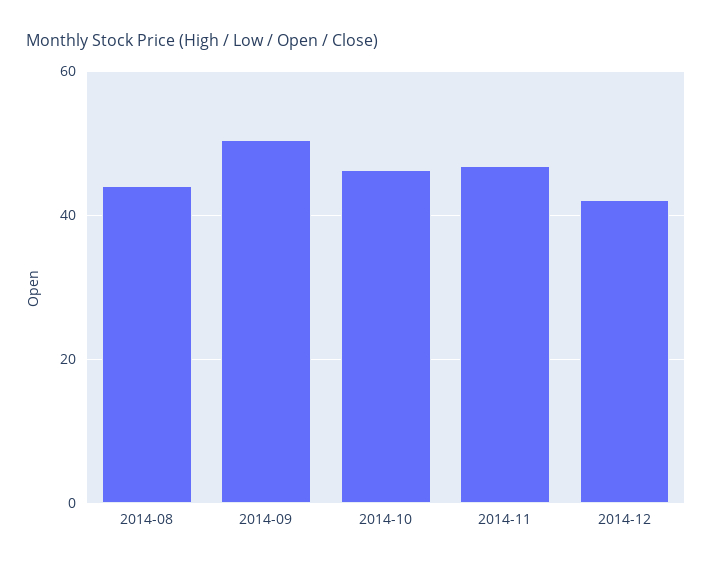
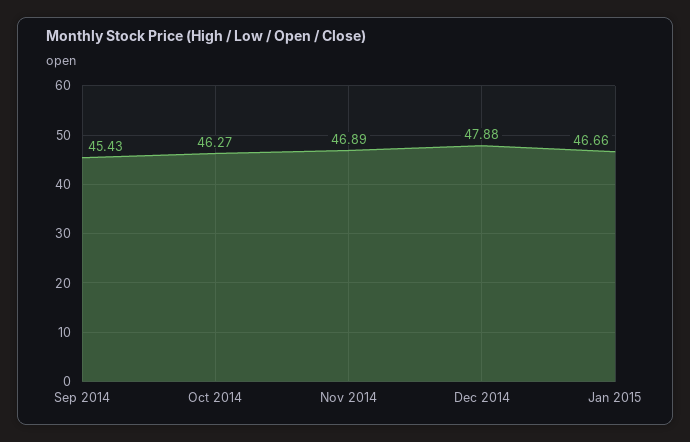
2014-08: 44 -> none
2014-09: 50 -> 45.43
2014-12: 42 -> 47.88
Jan 2015: none -> 46.66

